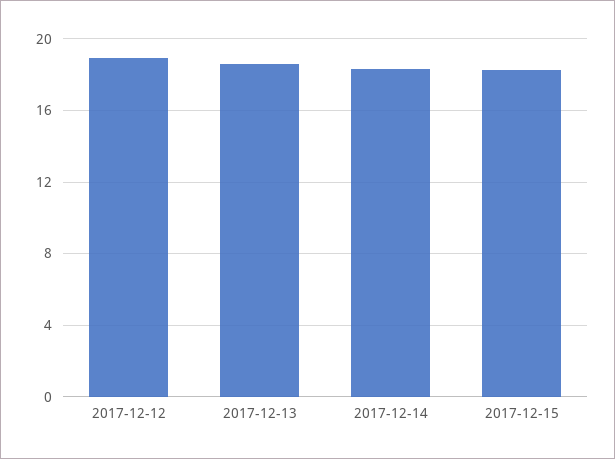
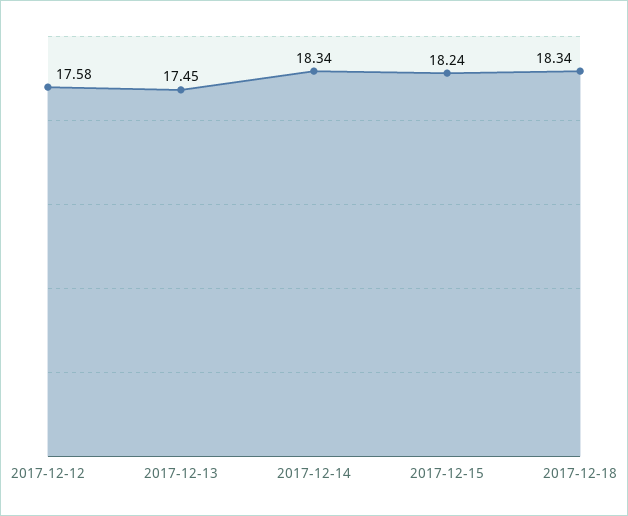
2017-12-12: 19 -> 17.58
2017-12-13: 18.5 -> 17.45
2017-12-18: none -> 18.34

